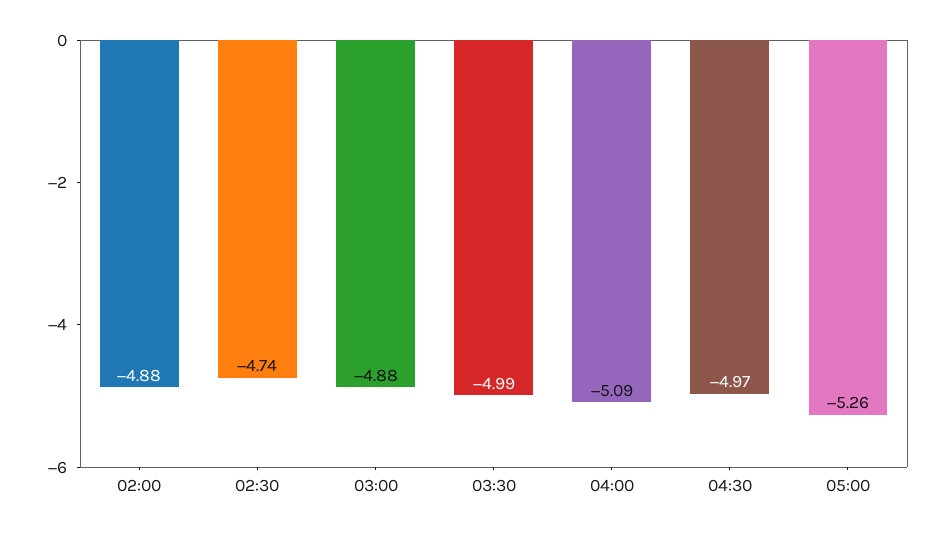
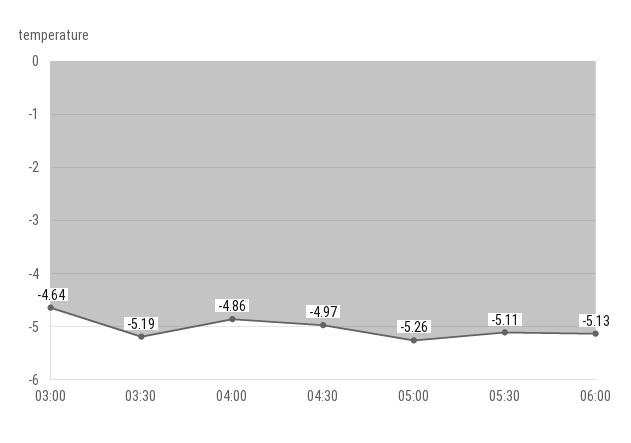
02:00: -4.88 -> none
02:30: -4.74 -> none
03:00: -4.88 -> -4.64
03:30: -4.99 -> -5.19
04:00: -5.09 -> -4.86
05:30: none -> -5.11
06:00: none -> -5.13

